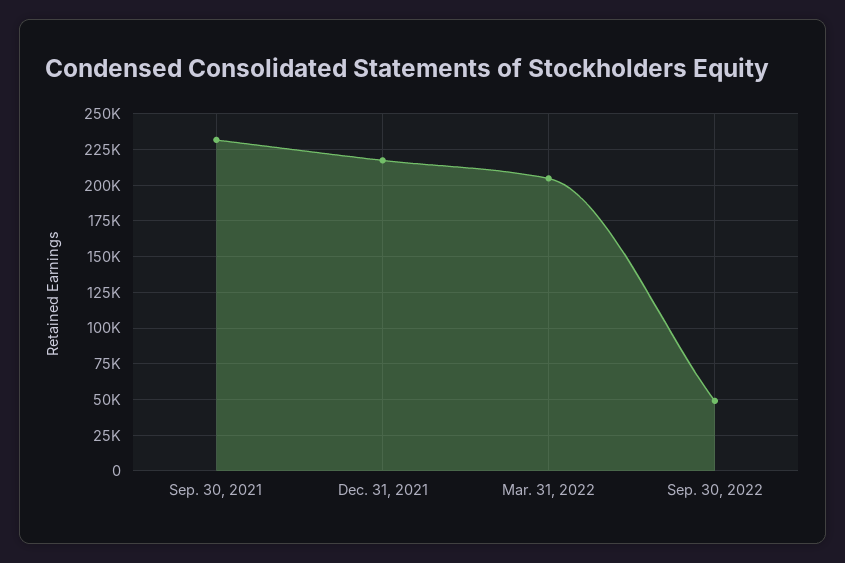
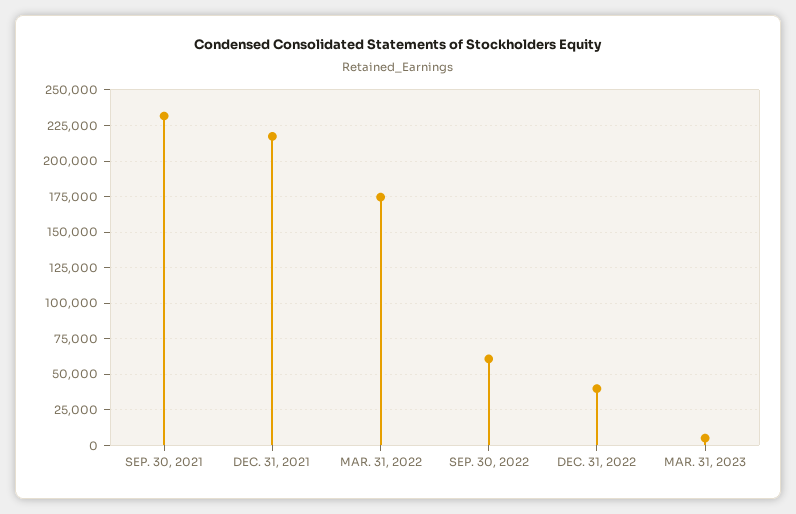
Mar. 31, 2022: 205000 -> 175000
Sep. 30, 2022: 50000 -> 60000
DEC. 31, 2022: none -> 40000
MAR. 31, 2023: none -> 5000

